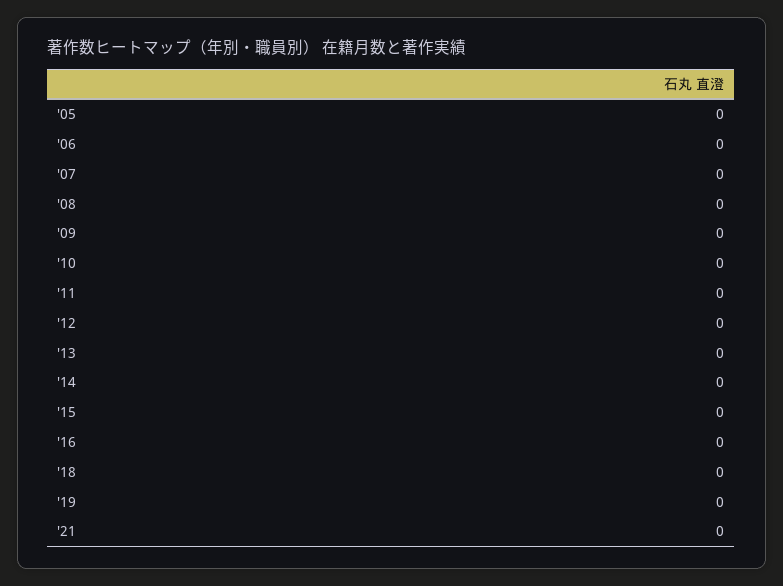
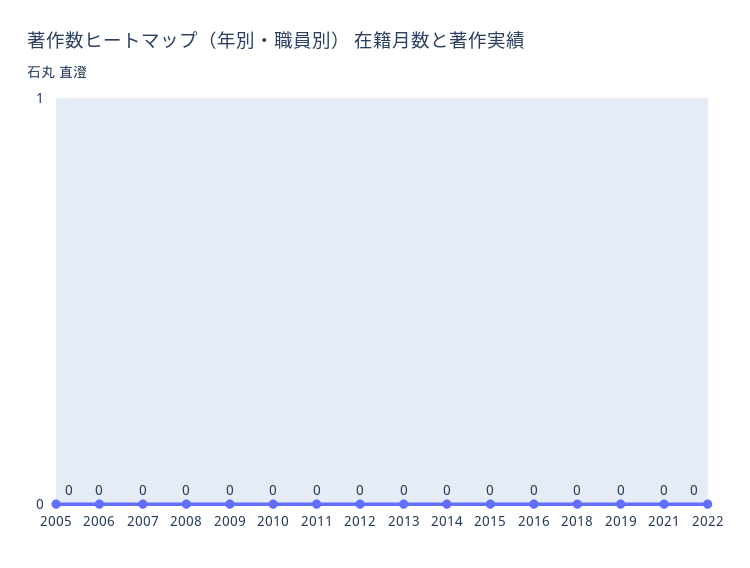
2022: none -> 0

